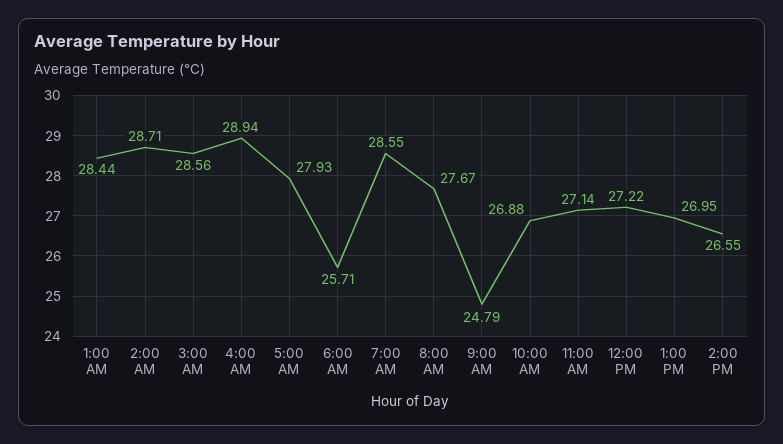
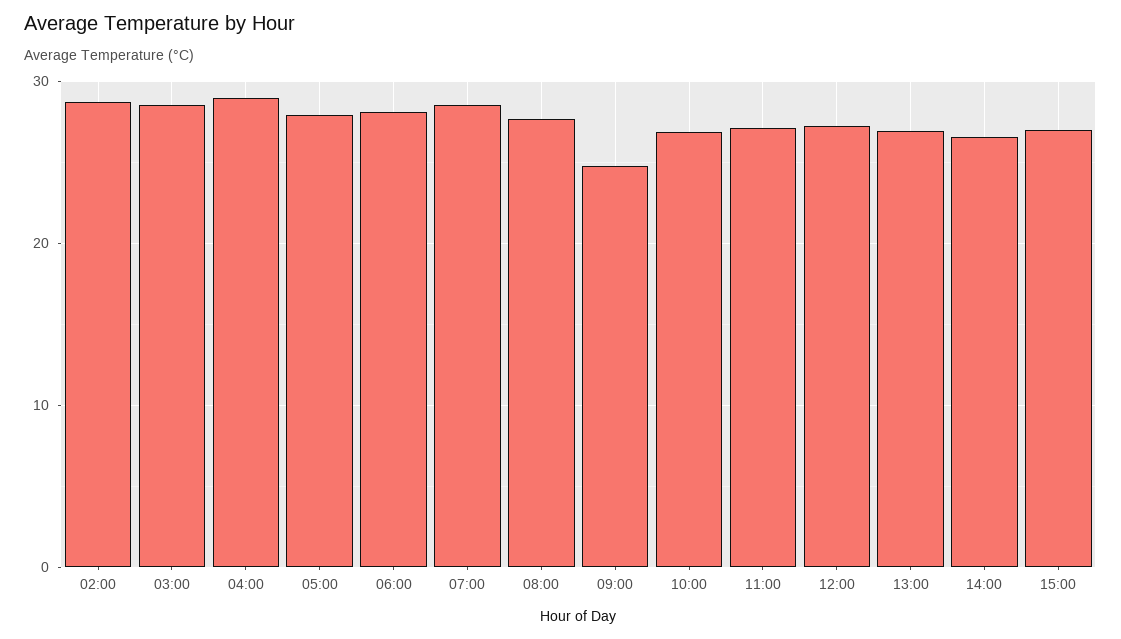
1:00 AM: 28.44 -> none
6:00 AM: 25.71 -> 28
15:00: none -> 27

